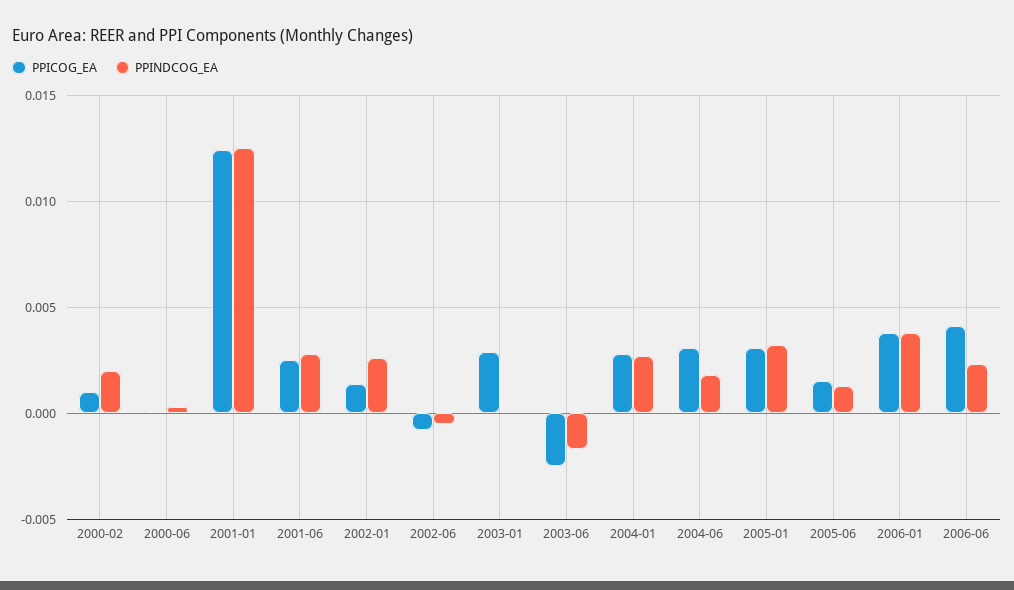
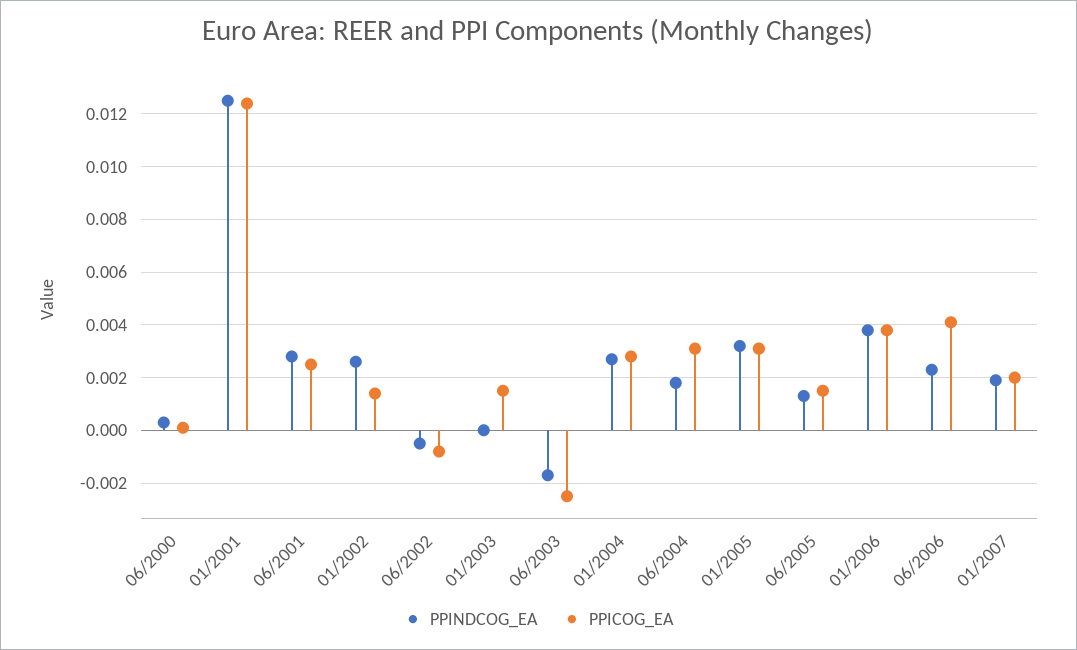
PPICOG_EA, 2000-02: 0.001 -> none
PPINDCOG_EA, 2000-02: 0.002 -> none
PPICOG_EA, 2003-01: 0.003 -> 0.0015
PPINDCOG_EA, 01/2007: none -> 0.002
PPICOG_EA, 01/2007: none -> 0.002

